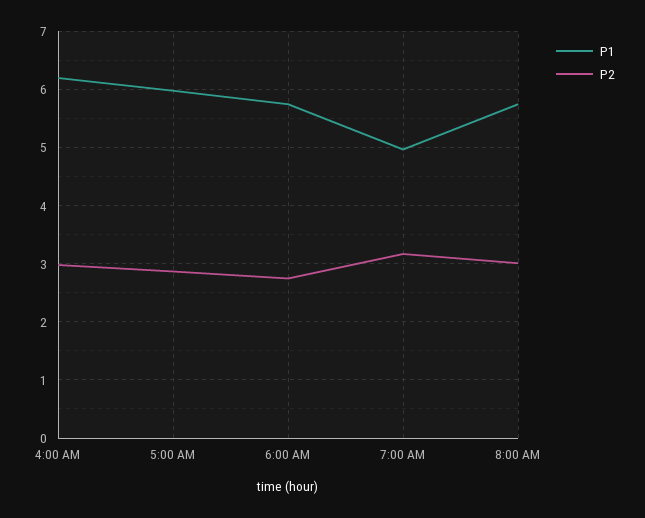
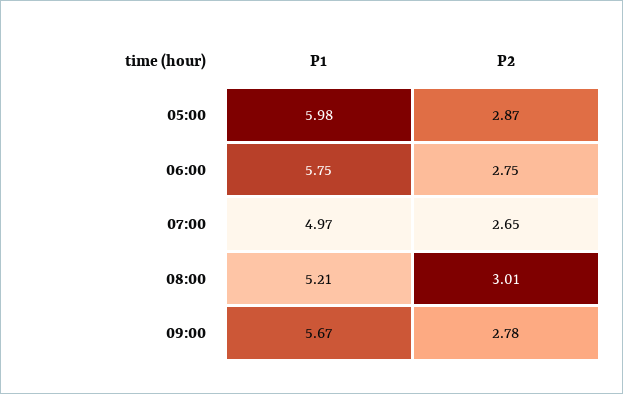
P1, 4:00 AM: 6.2 -> none
P2, 4:00 AM: 3 -> none
P2, 7:00 AM: 3.2 -> 2.65
P1, 8:00 AM: 5.8 -> 5.21
P1, 09:00: none -> 5.67
P2, 09:00: none -> 2.78

